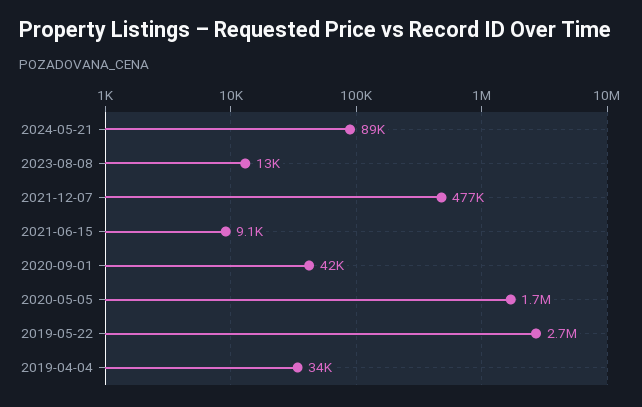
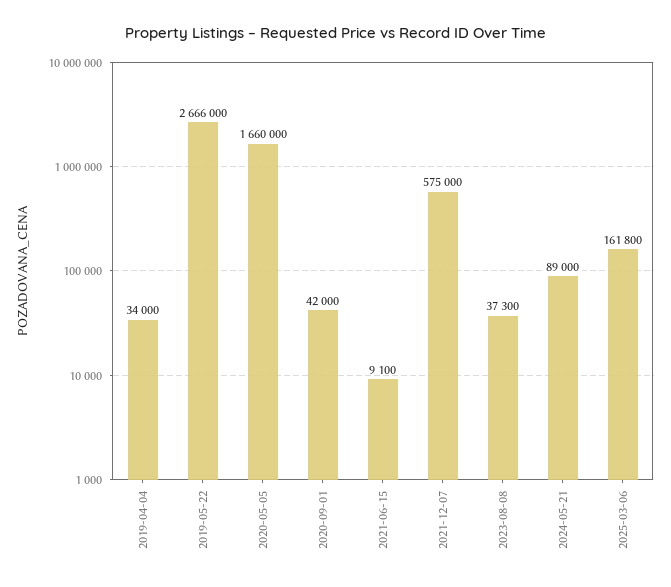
2023-08-08: 13000 -> 37300
2021-12-07: 477000 -> 575000
2025-03-06: none -> 161800

